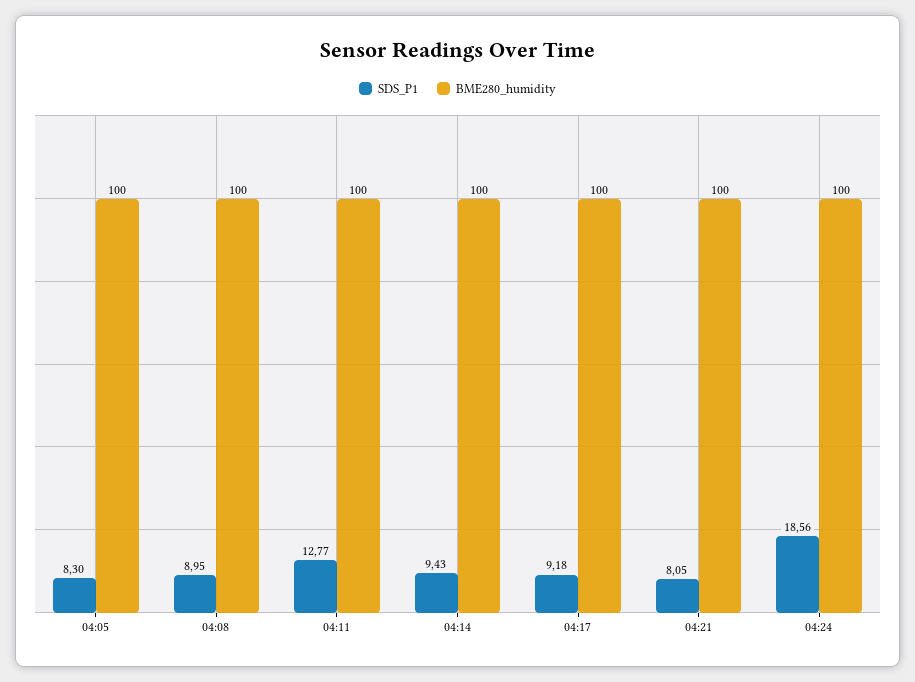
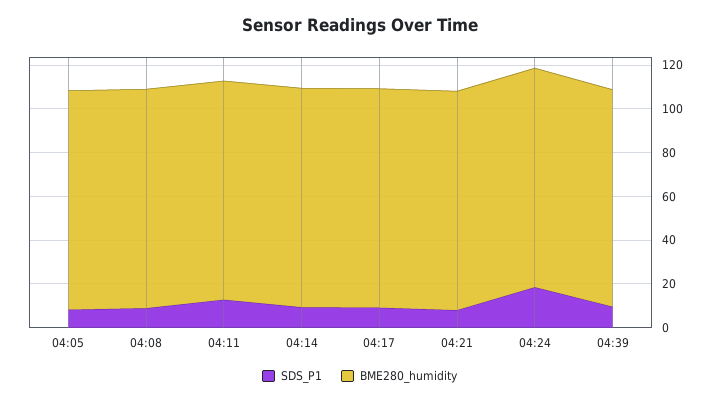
SDS_P1, 04:39: none -> 10
BME280_humidity, 04:39: none -> 100

